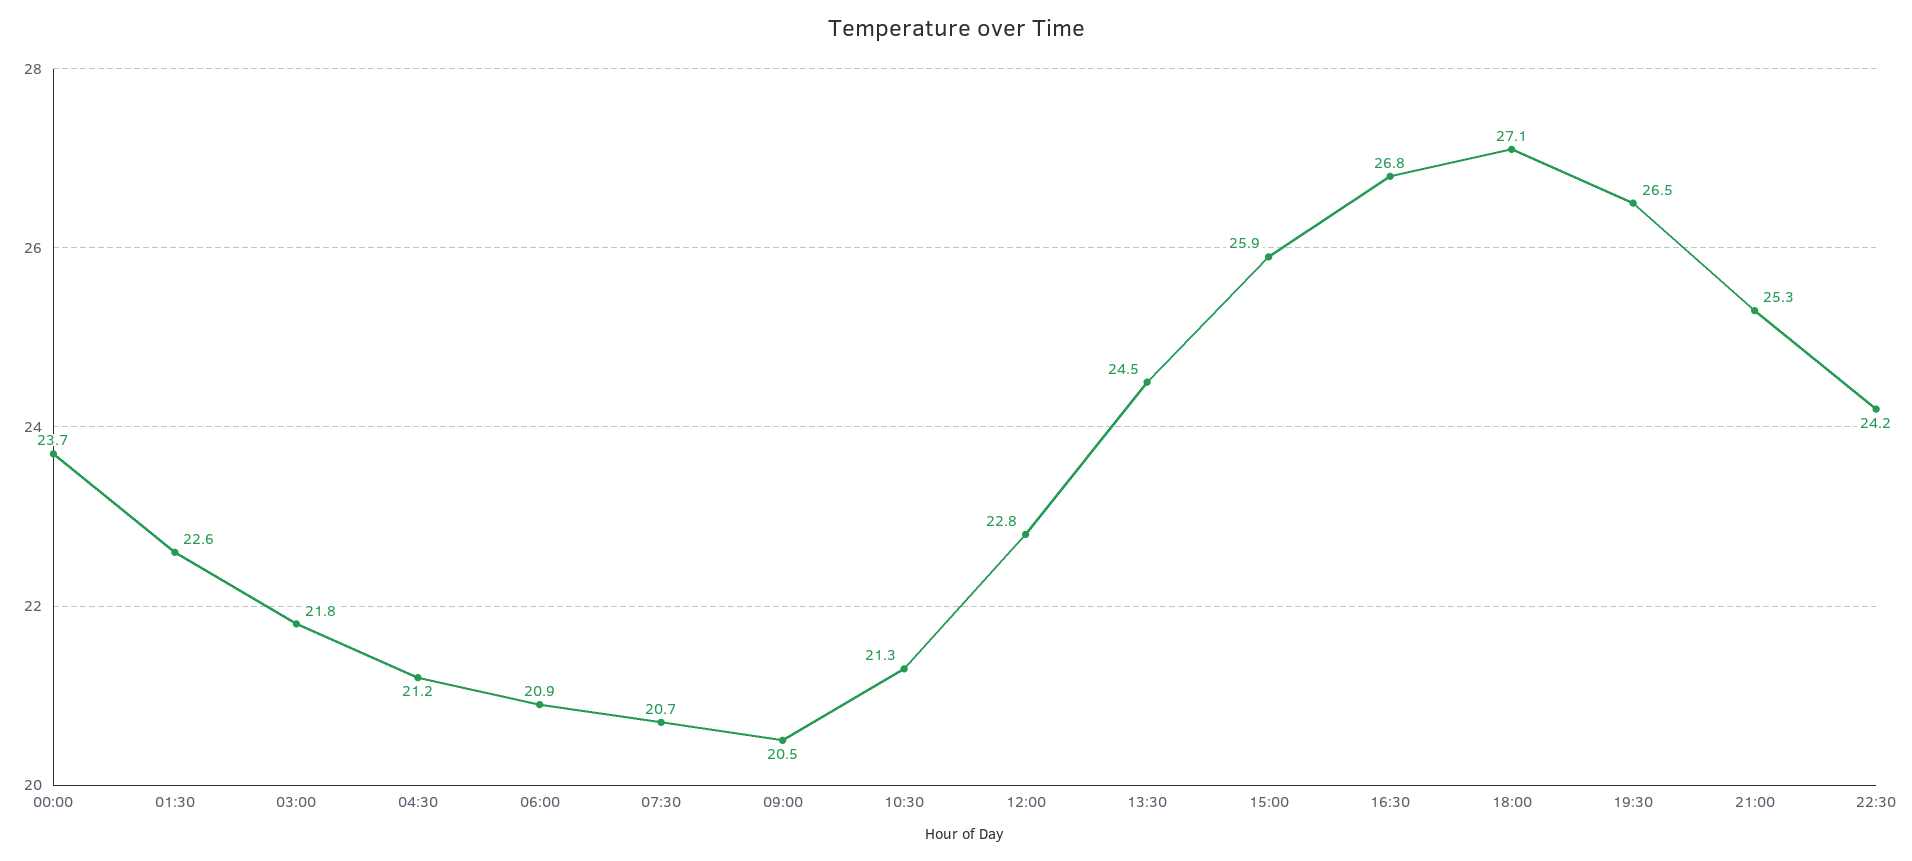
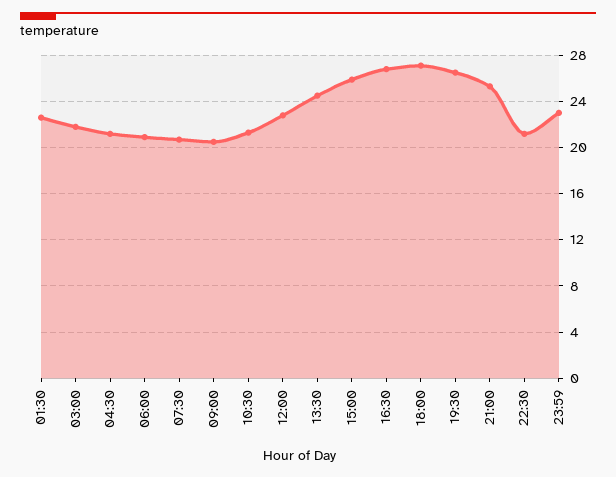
00:00: 23.7 -> none
22:30: 24.2 -> 21
23:59: none -> 23

